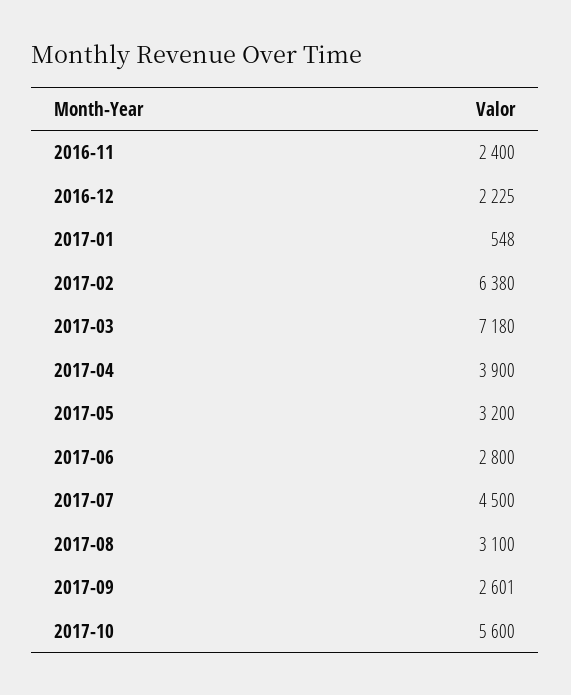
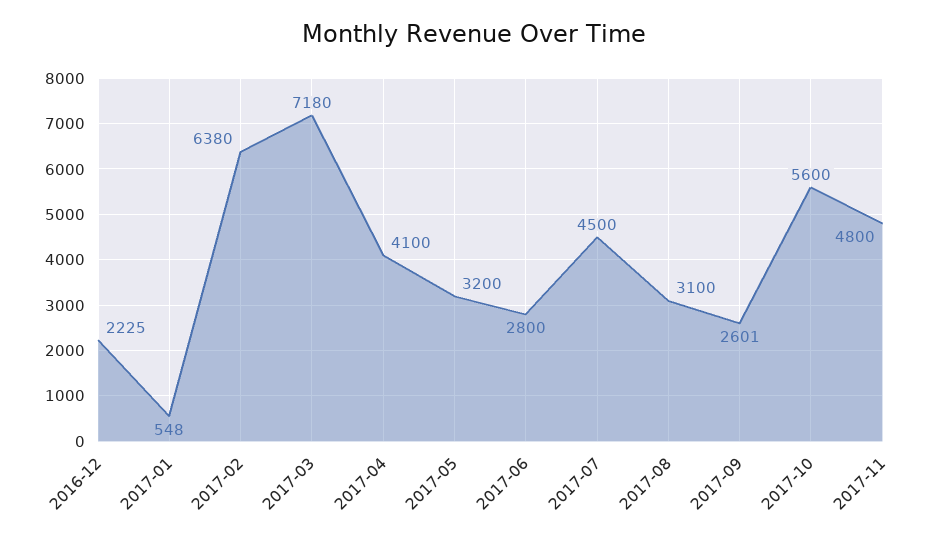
2016-11: 2400 -> none
2017-04: 3900 -> 4100
2017-11: none -> 4800

